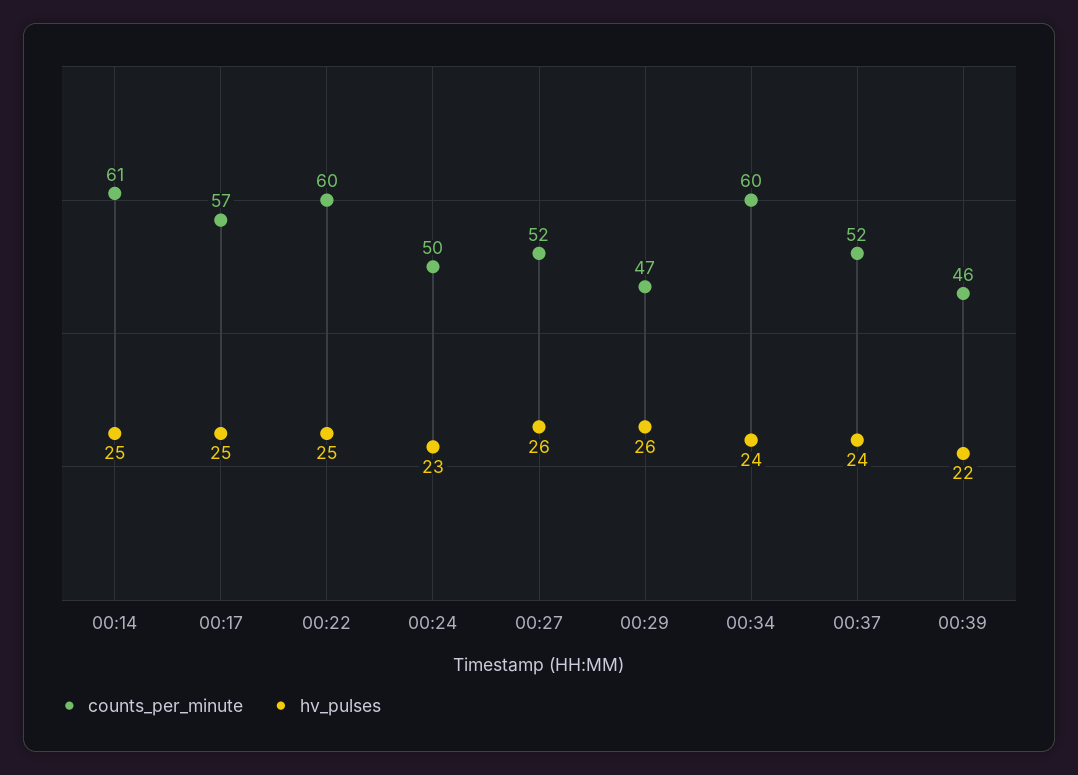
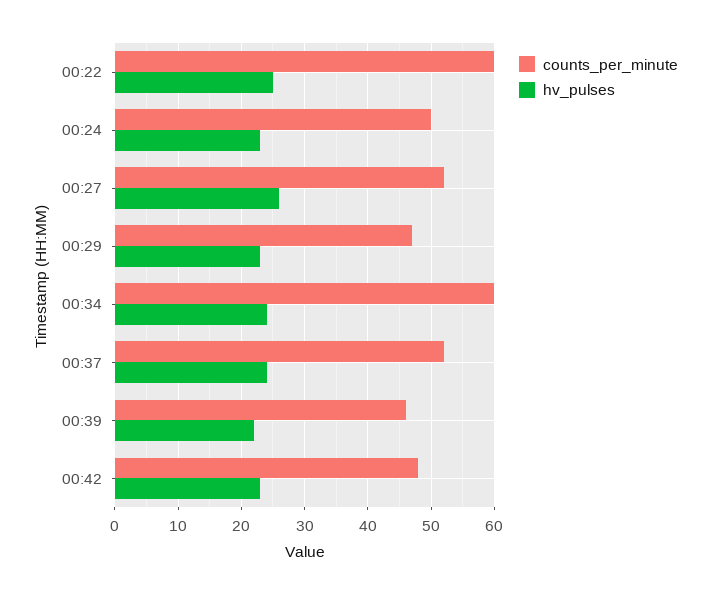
counts_per_minute, 00:14: 61 -> none
hv_pulses, 00:14: 25 -> none
counts_per_minute, 00:17: 57 -> none
hv_pulses, 00:17: 25 -> none
hv_pulses, 00:29: 26 -> 23
counts_per_minute, 00:42: none -> 48
hv_pulses, 00:42: none -> 23

